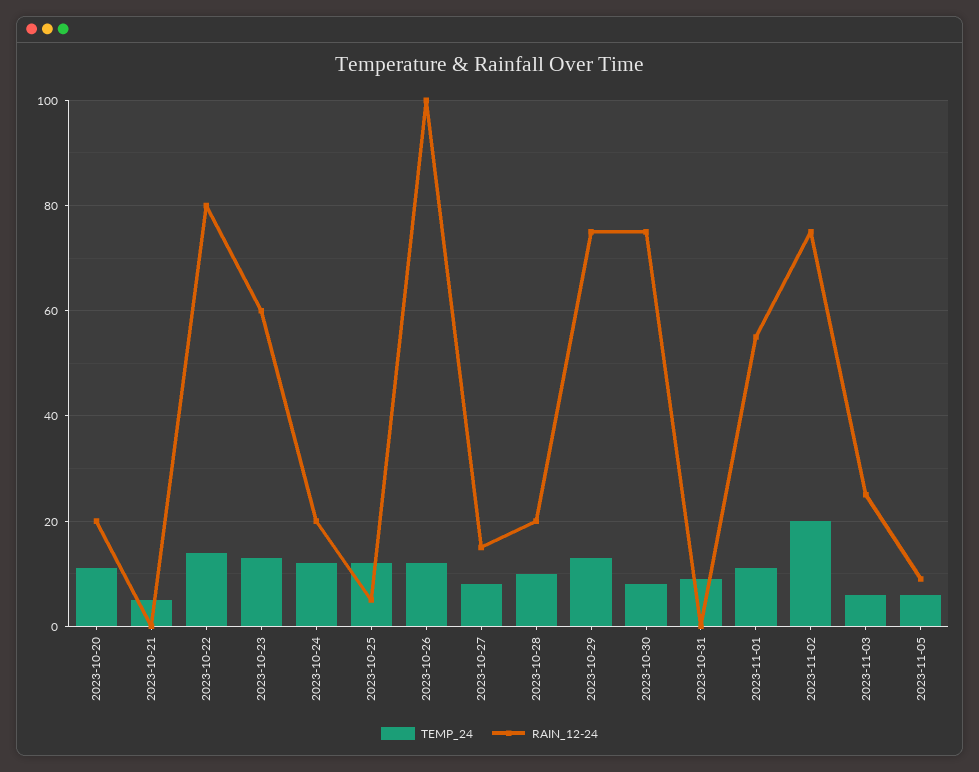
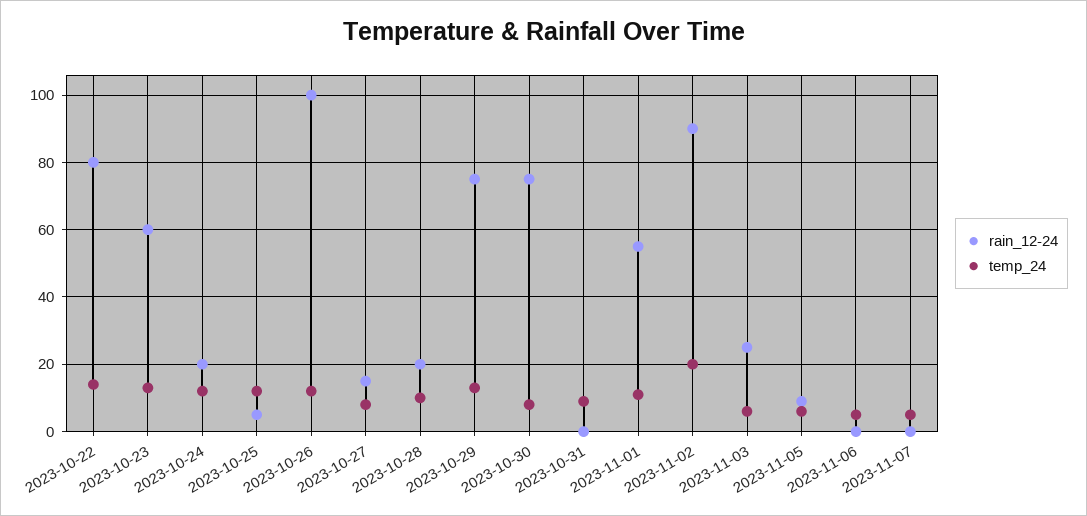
TEMP_24, 2023-10-20: 10 -> none
RAIN_12-24, 2023-10-20: 20 -> none
TEMP_24, 2023-10-21: 5 -> none
RAIN_12-24, 2023-10-21: 0 -> none
RAIN_12-24, 2023-11-02: 75 -> 90
RAIN_12-24, 2023-11-06: none -> 0
TEMP_24, 2023-11-06: none -> 5
RAIN_12-24, 2023-11-07: none -> 0
TEMP_24, 2023-11-07: none -> 5

